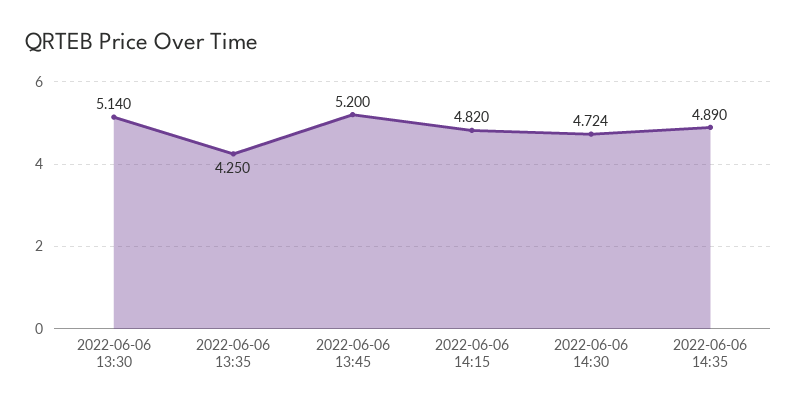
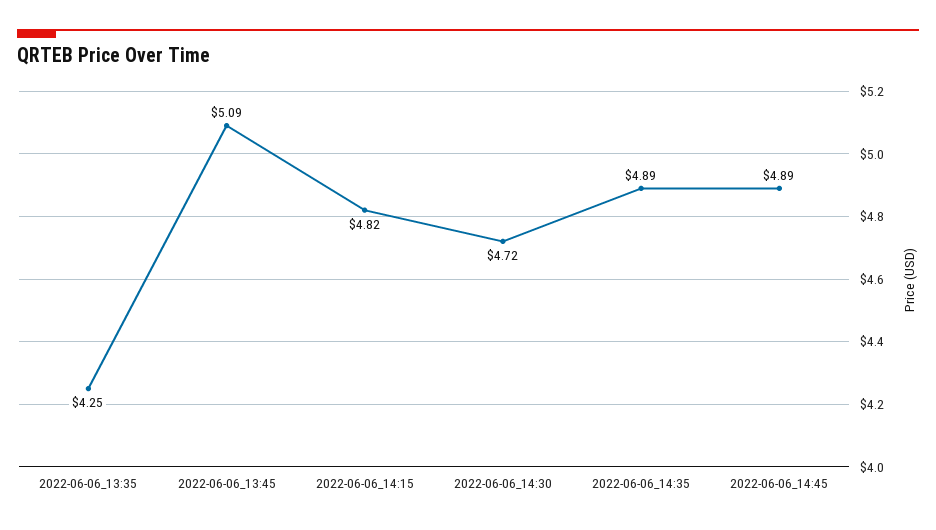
2022-06-06 13:30: 5.14 -> none
2022-06-06 13:45: 5.2 -> 5.09
2022-06-06_14:45: none -> 4.89

